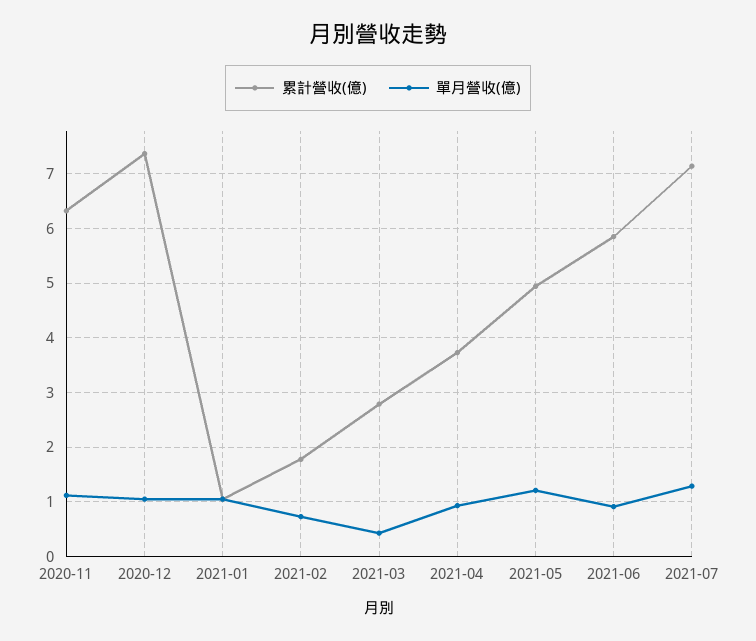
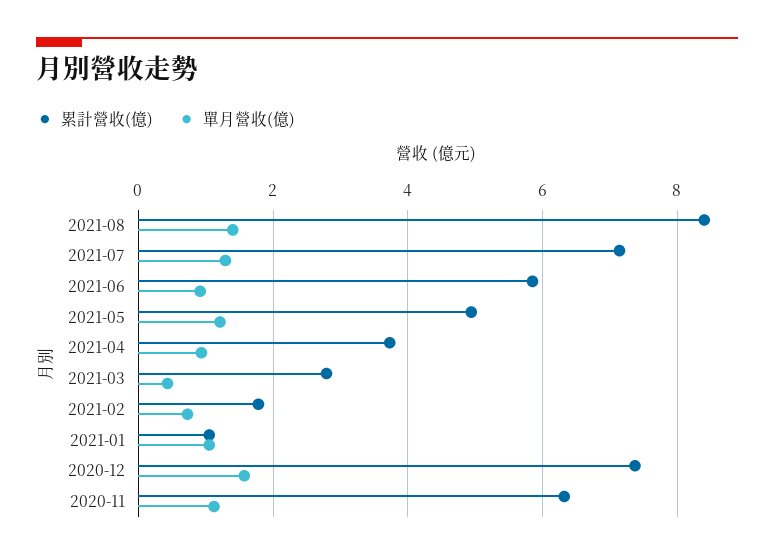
單月營收(億), 2020-12: 1 -> 1.6
累計營收(億), 2021-08: none -> 8.4
單月營收(億), 2021-08: none -> 1.4

